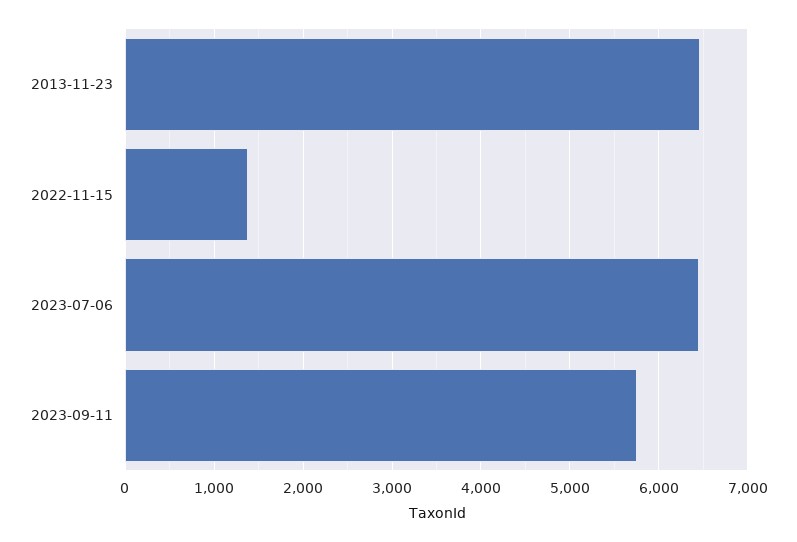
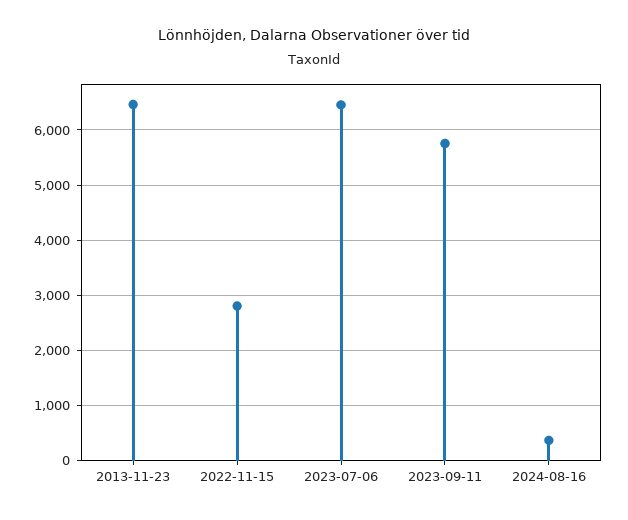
2022-11-15: 1400 -> 2800
2024-08-16: none -> 400

